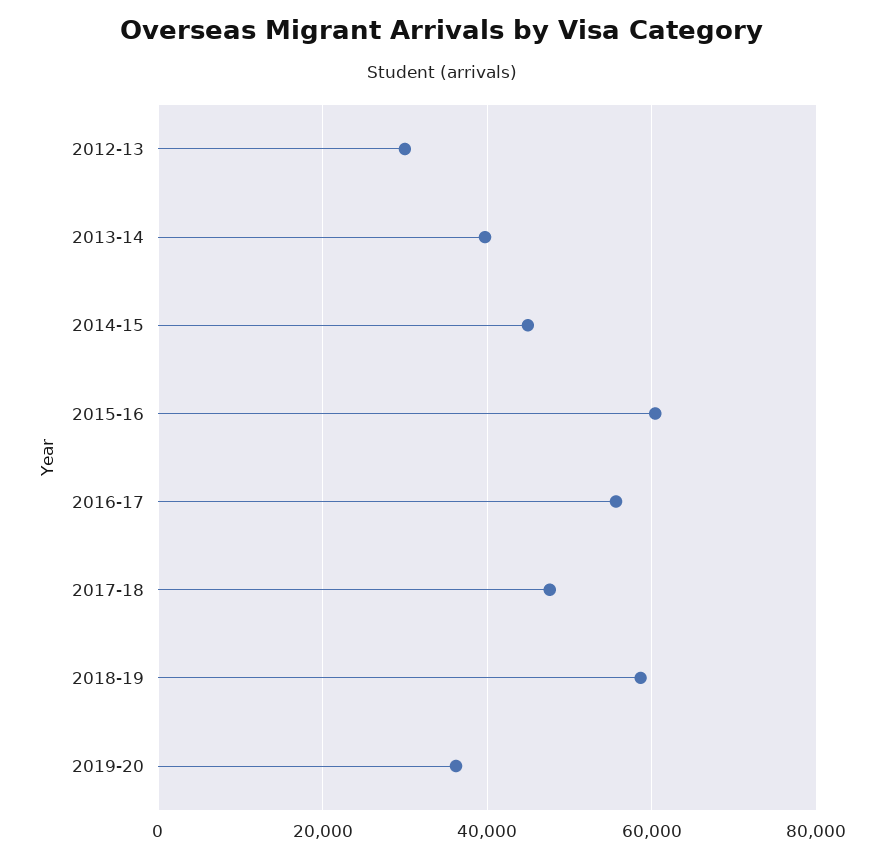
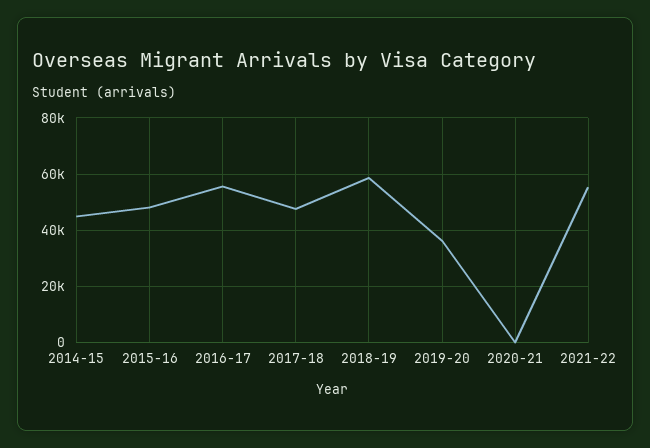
2012-13: 30000 -> none
2013-14: 40000 -> none
2015-16: 60000 -> 47500
2020-21: none -> 0
2021-22: none -> 55000

